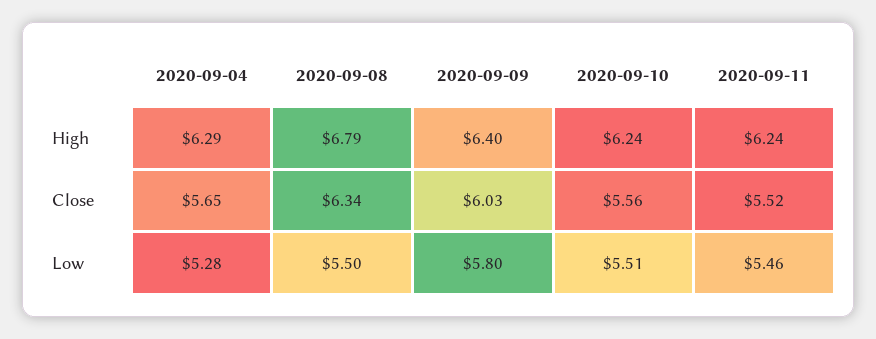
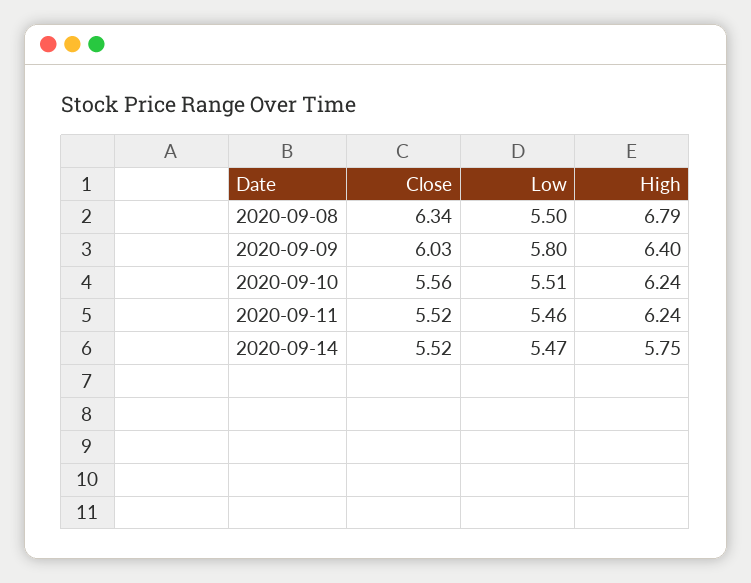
2020-09-04, High: 6.29 -> none
2020-09-04, Close: 5.65 -> none
2020-09-04, Low: 5.28 -> none
2020-09-14, Close: none -> 5.52
2020-09-14, Low: none -> 5.47
2020-09-14, High: none -> 5.75

